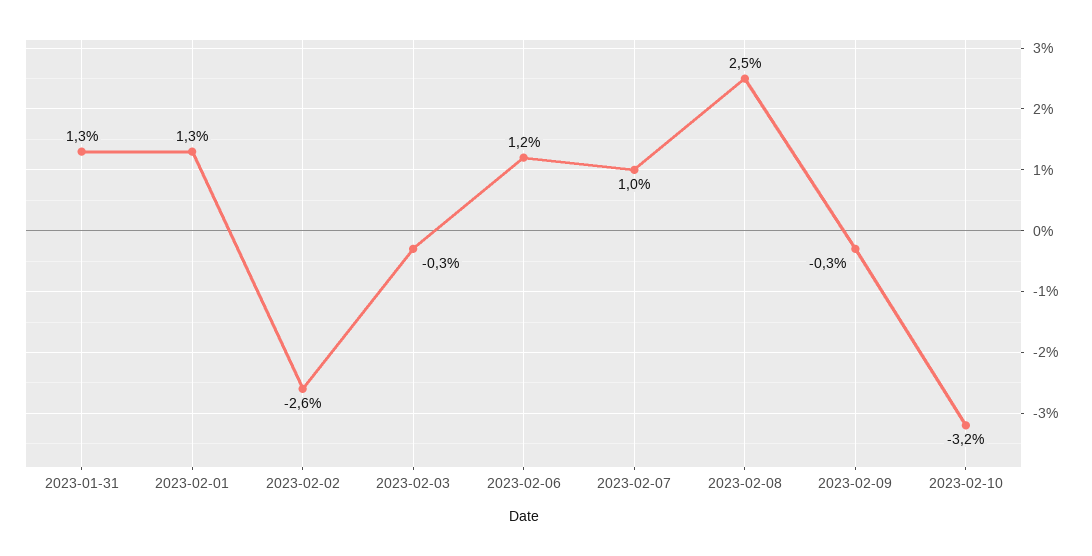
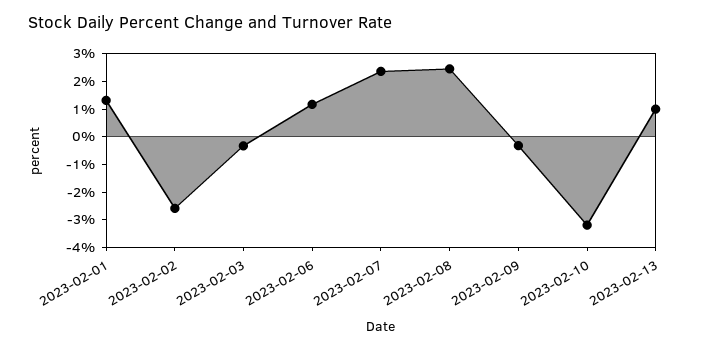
2023-01-31: 1.3 -> none
2023-02-07: 1 -> 2.5
2023-02-13: none -> 1

